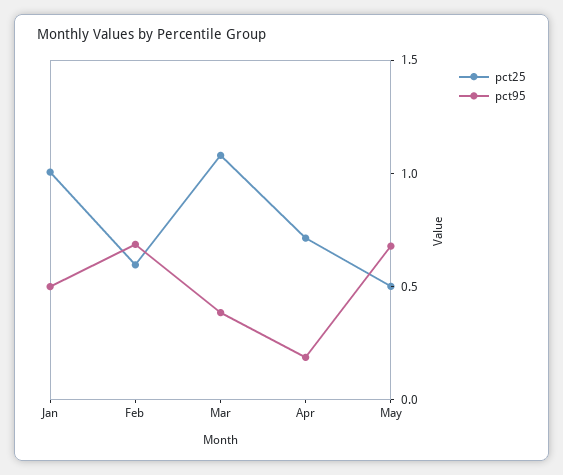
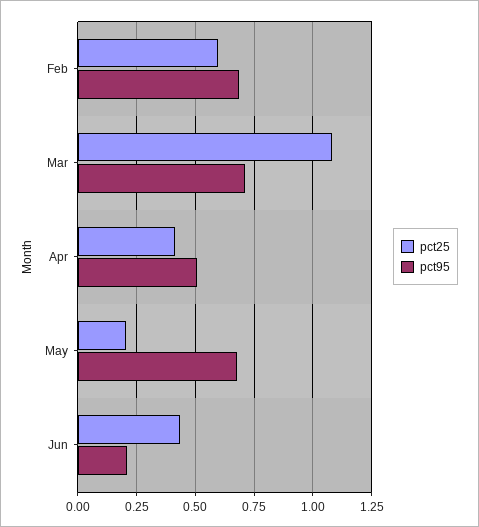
pct25, Jan: 1 -> none
pct95, Jan: 0.5 -> none
pct95, Mar: 0.4 -> 0.7
pct25, Apr: 0.7 -> 0.4
pct95, Apr: 0.2 -> 0.5
pct25, May: 0.5 -> 0.2
pct25, Jun: none -> 0.45
pct95, Jun: none -> 0.2

